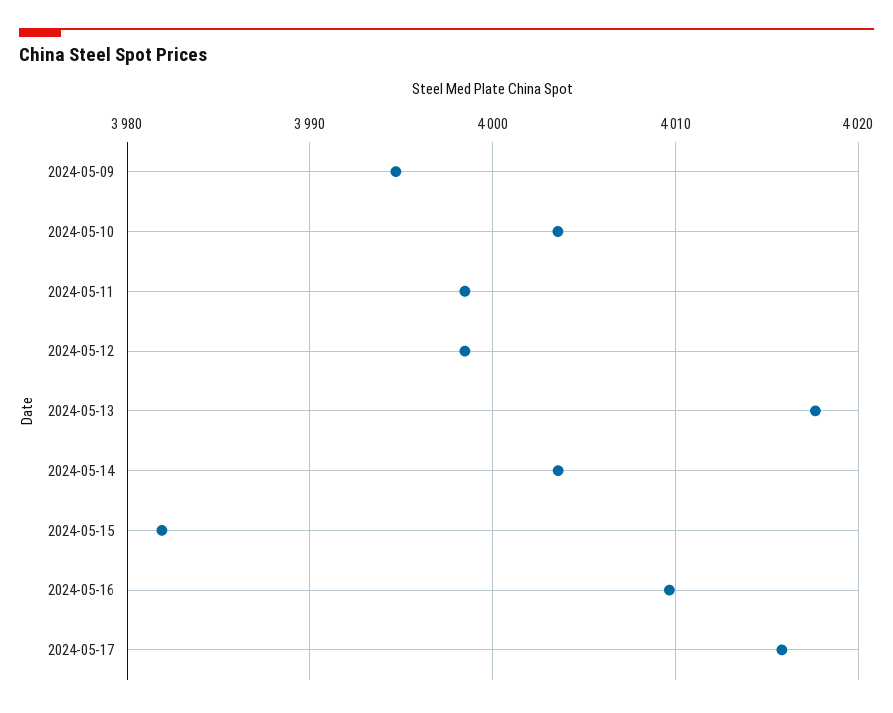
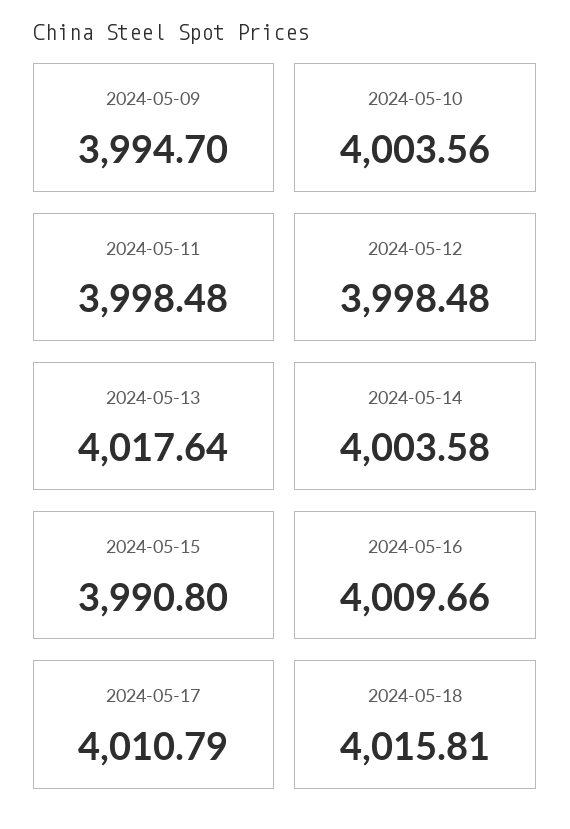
2024-05-15: 3982 -> 3990.8
2024-05-17: 4016 -> 4010.79
2024-05-18: none -> 4015.81

